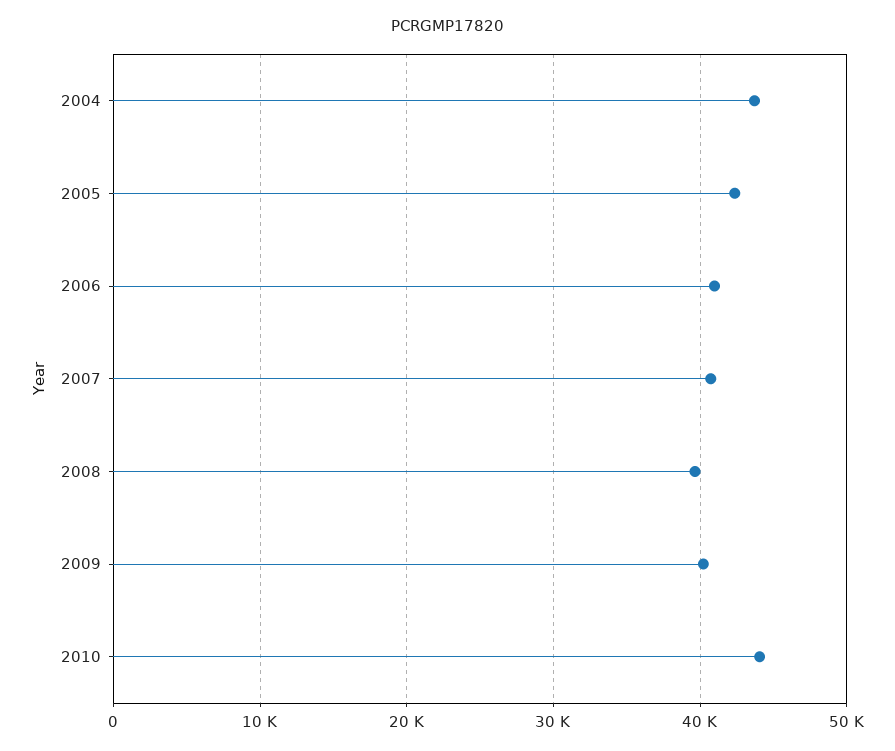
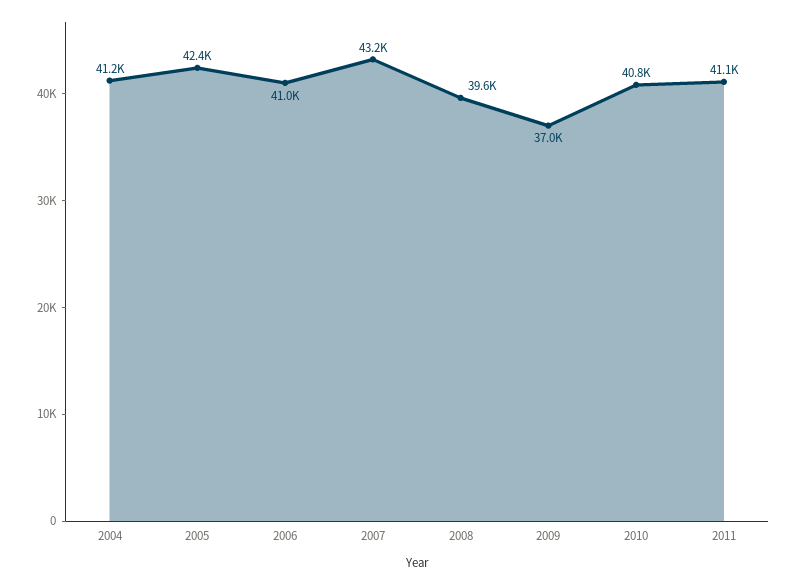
2004: 44000 -> 41200
2007: 41000 -> 43200
2009: 40000 -> 37000
2010: 44000 -> 40800
2011: none -> 41100

